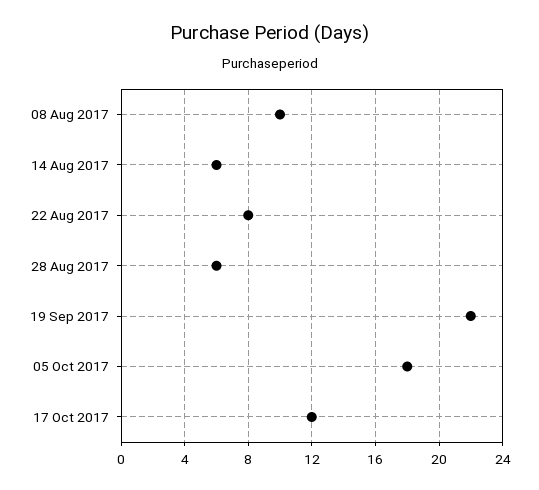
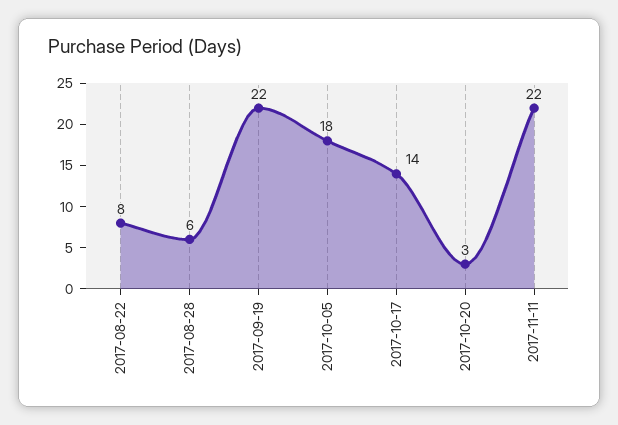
08 Aug 2017: 10 -> none
14 Aug 2017: 6 -> none
17 Oct 2017: 12 -> 14
2017-10-20: none -> 3
2017-11-11: none -> 22

